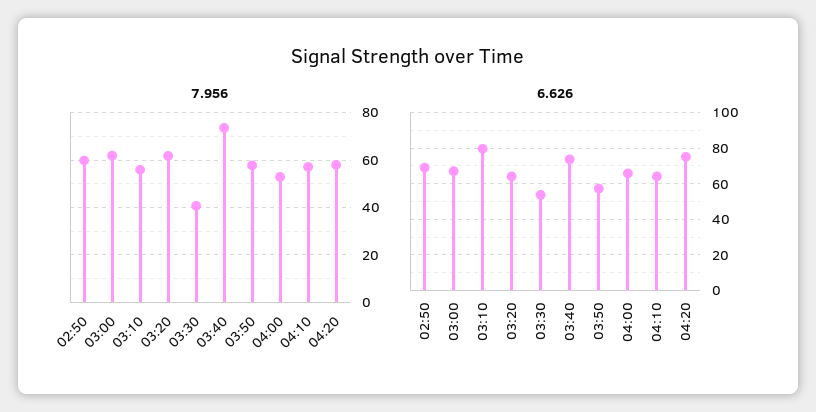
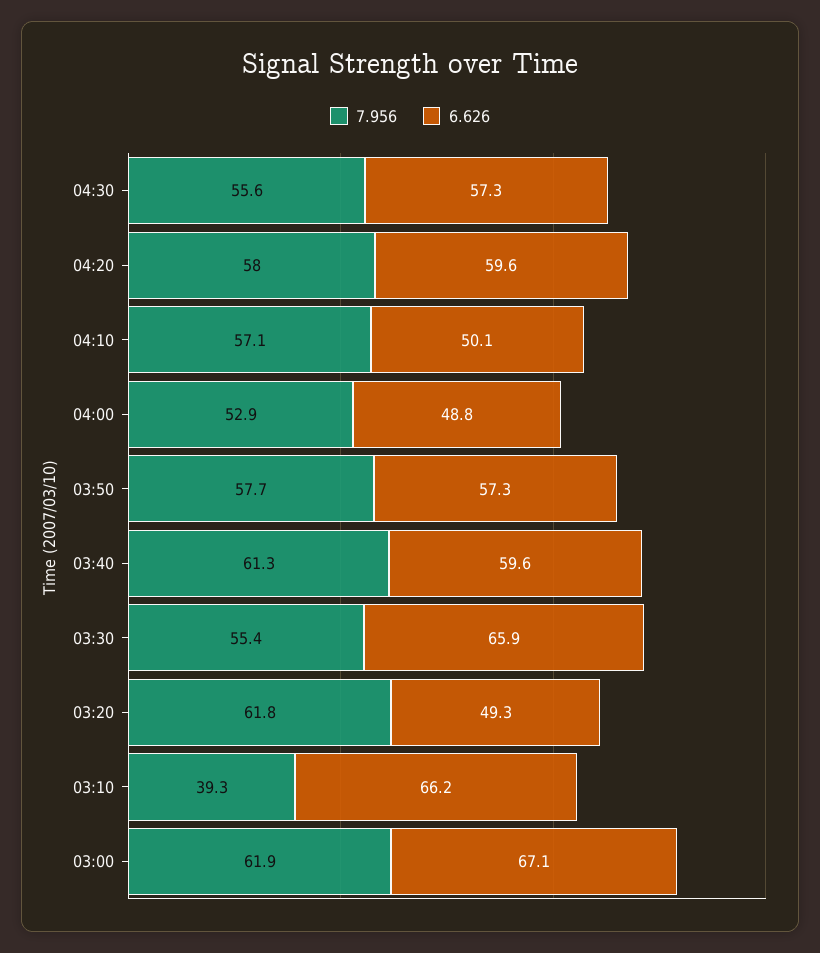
7.956, 02:50: 60 -> none
7.956, 03:10: 55 -> 39.3
7.956, 03:30: 40 -> 55.4
7.956, 03:40: 75 -> 61.3
6.626, 02:50: 70 -> none
6.626, 03:10: 80 -> 66.2
6.626, 03:20: 65 -> 49.3
6.626, 03:30: 55 -> 65.9
6.626, 03:40: 75 -> 59.6
6.626, 04:00: 65 -> 48.8
6.626, 04:10: 65 -> 50.1
6.626, 04:20: 75 -> 59.6
7.956, 04:30: none -> 55.6
6.626, 04:30: none -> 57.3

